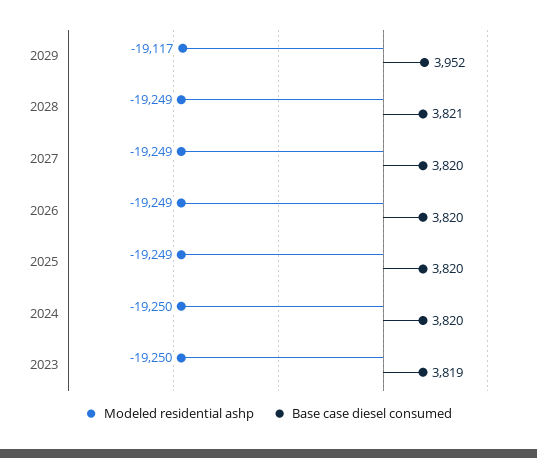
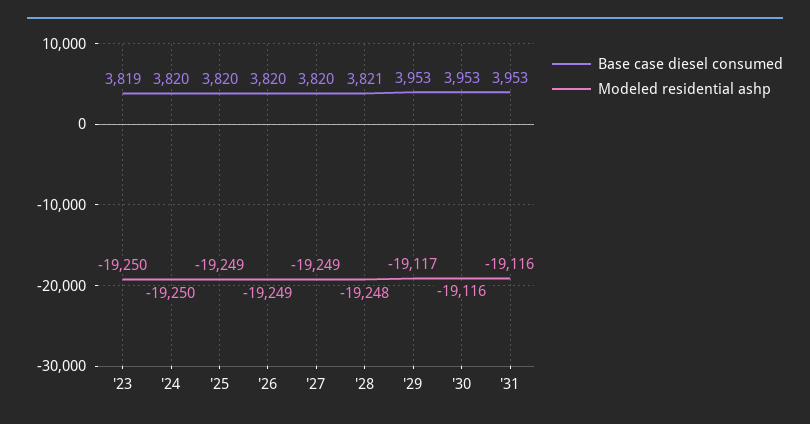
Base case diesel consumed, 2029: 3952 -> 3953
Modeled residential ashp, 2028: -19249 -> -19248
Base case diesel consumed, '30: none -> 3953
Modeled residential ashp, '30: none -> -19116
Base case diesel consumed, '31: none -> 3953
Modeled residential ashp, '31: none -> -19116

